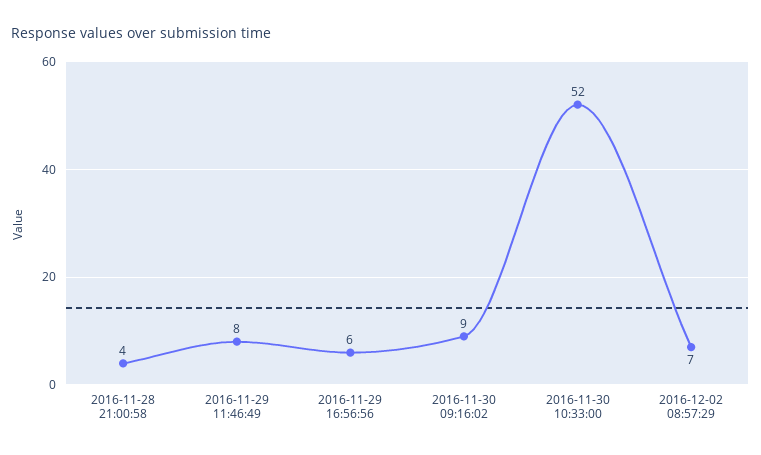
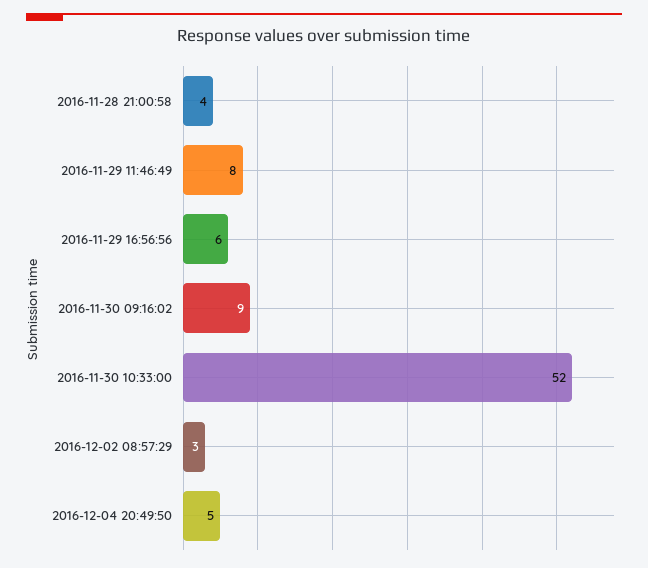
2016-12-02 08:57:29: 7 -> 3
2016-12-04 20:49:50: none -> 5

